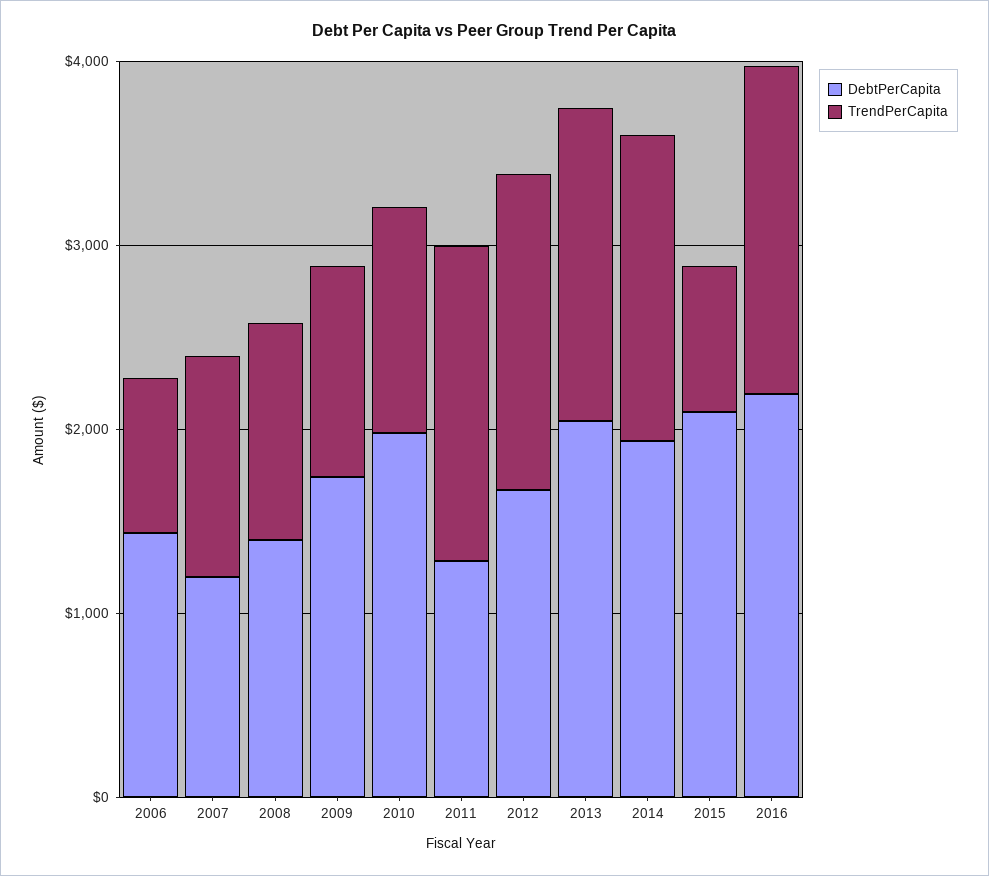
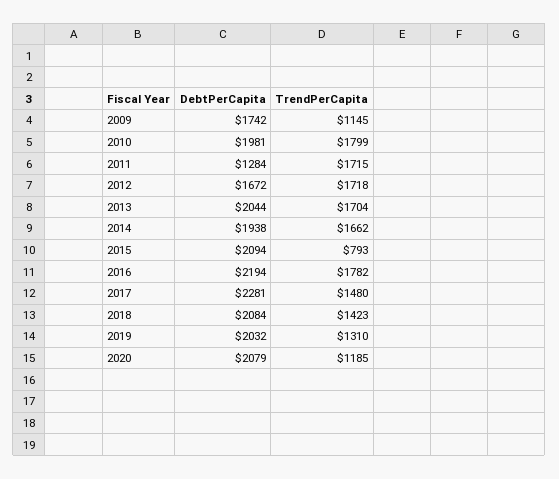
DebtPerCapita, 2006: 1400 -> none
TrendPerCapita, 2006: 800 -> none
DebtPerCapita, 2007: 1200 -> none
TrendPerCapita, 2007: 1200 -> none
DebtPerCapita, 2008: 1400 -> none
TrendPerCapita, 2008: 1200 -> none
TrendPerCapita, 2010: 1200 -> 1799
DebtPerCapita, 2017: none -> 2281
TrendPerCapita, 2017: none -> 1480
DebtPerCapita, 2018: none -> 2084
TrendPerCapita, 2018: none -> 1423
DebtPerCapita, 2019: none -> 2032
TrendPerCapita, 2019: none -> 1310
DebtPerCapita, 2020: none -> 2079
TrendPerCapita, 2020: none -> 1185

